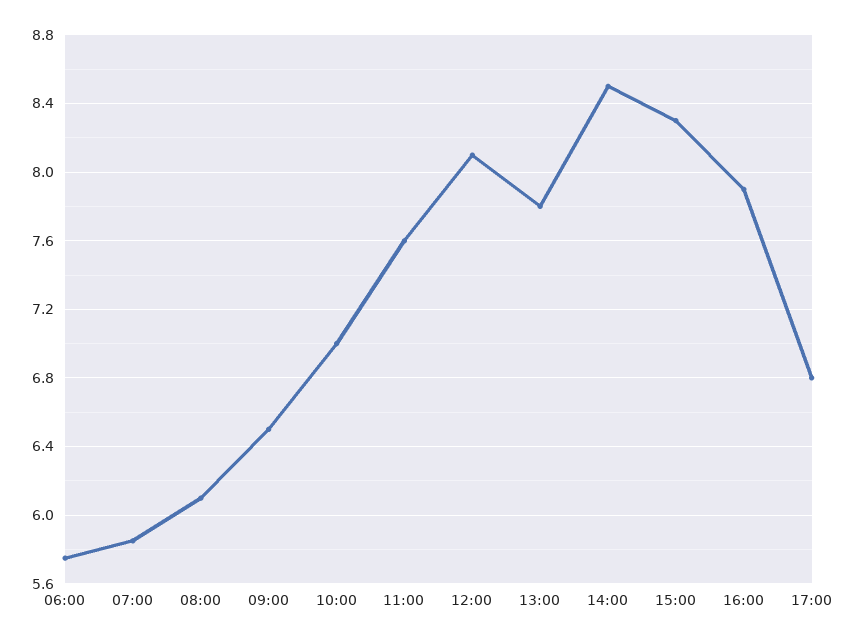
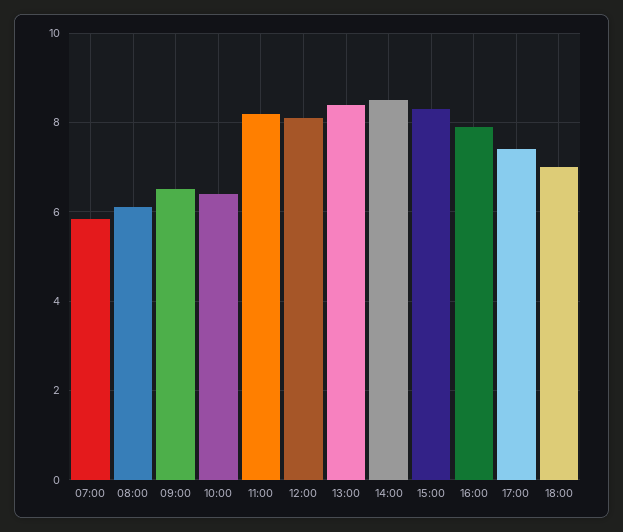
06:00: 5.75 -> none
10:00: 7 -> 6.4
11:00: 7.6 -> 8.2
13:00: 7.8 -> 8.4
17:00: 6.8 -> 7.4
18:00: none -> 7

